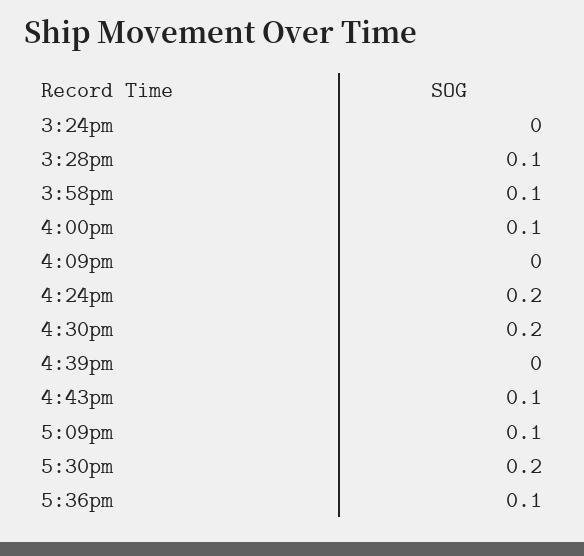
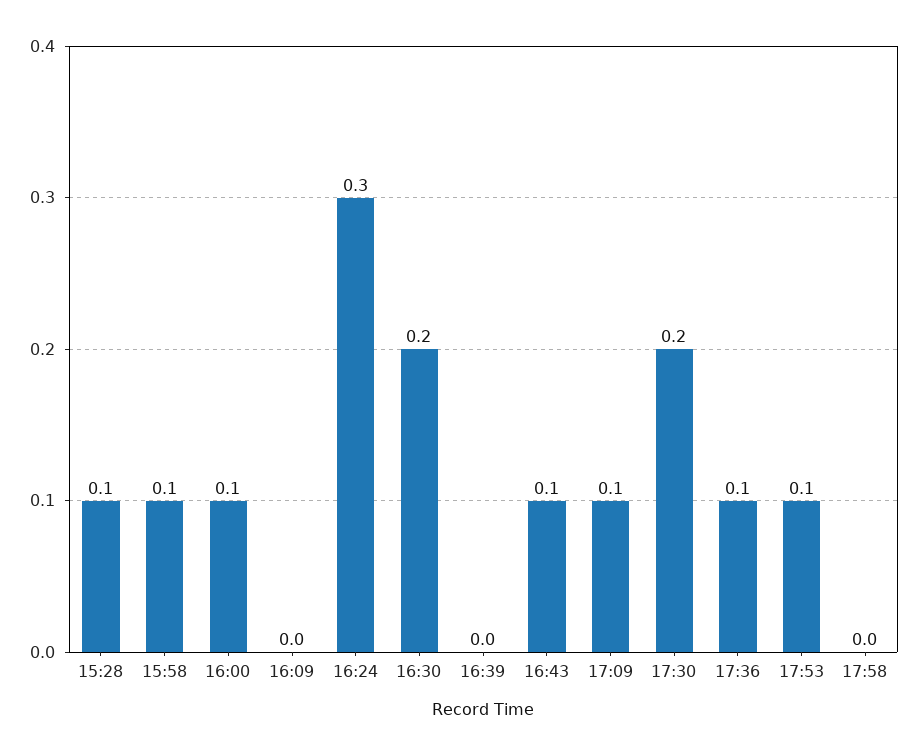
3:24pm: 0 -> none
4:24pm: 0.2 -> 0.3
17:53: none -> 0.1
17:58: none -> 0

